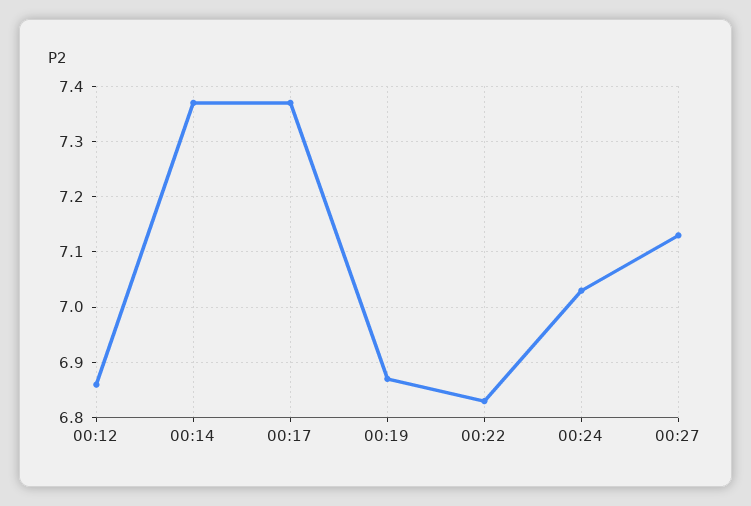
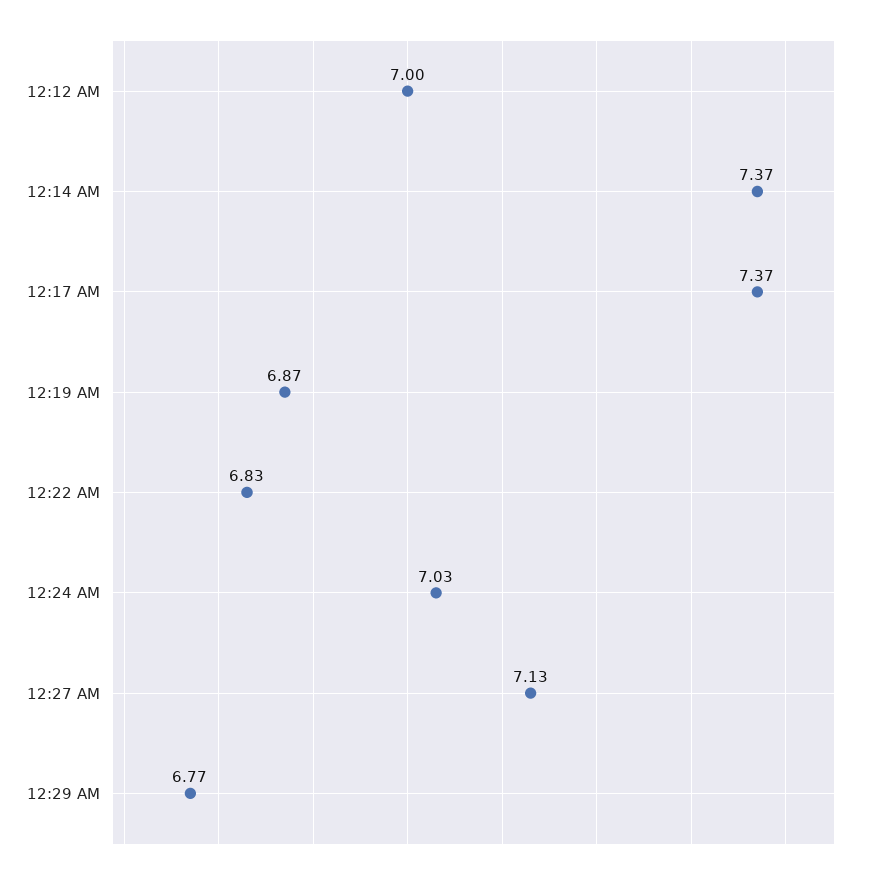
00:12: 6.85 -> 7
12:29 AM: none -> 6.77

